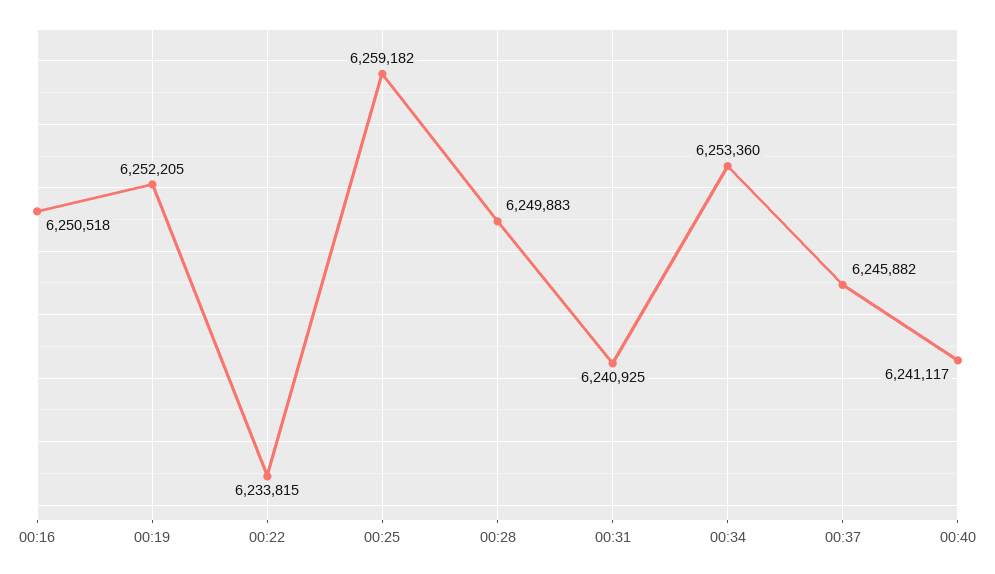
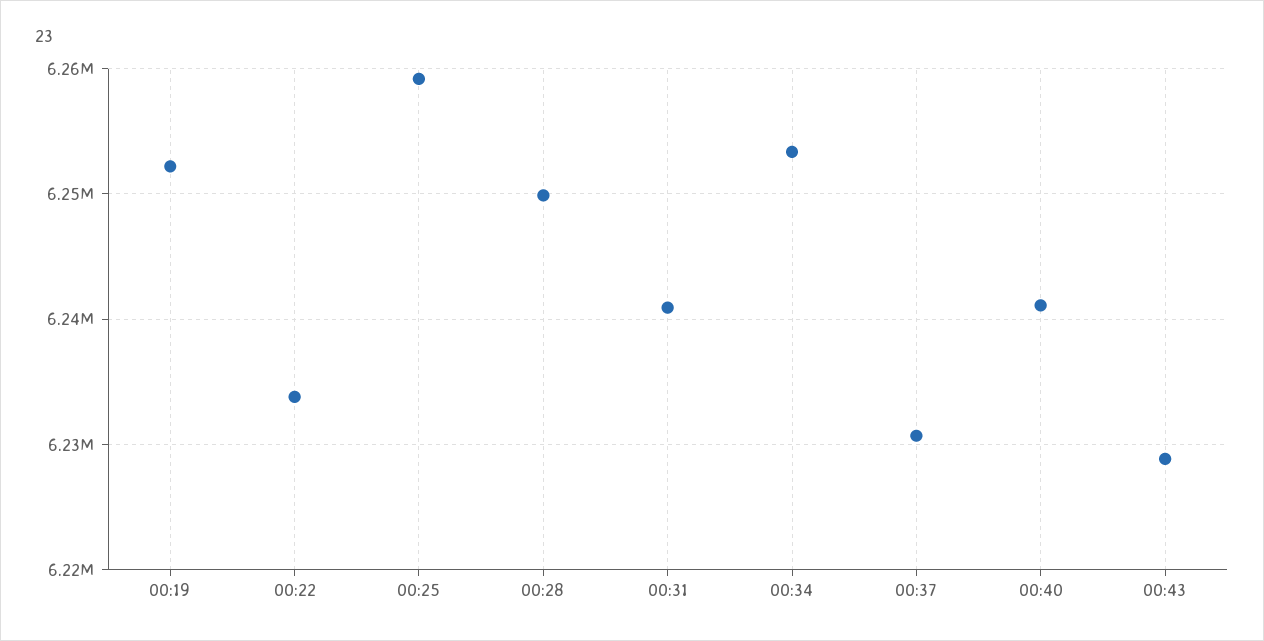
00:16: 6250518 -> none
00:37: 6245882 -> 6231000
00:43: none -> 6229000

